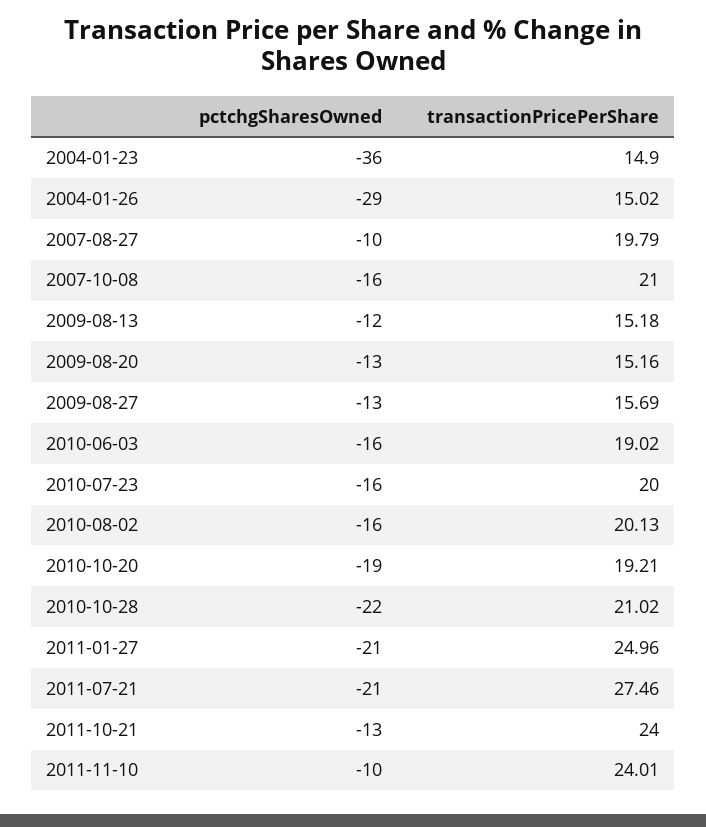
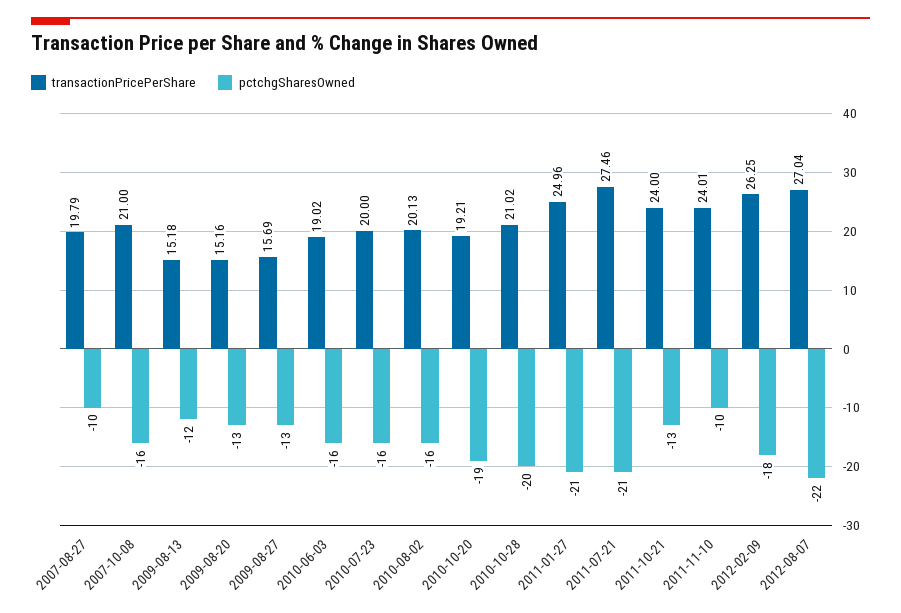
pctchgSharesOwned, 2004-01-23: -36 -> none
transactionPricePerShare, 2004-01-23: 14.9 -> none
pctchgSharesOwned, 2004-01-26: -29 -> none
transactionPricePerShare, 2004-01-26: 15.02 -> none
pctchgSharesOwned, 2010-10-28: -22 -> -20
transactionPricePerShare, 2012-02-09: none -> 26.25
pctchgSharesOwned, 2012-02-09: none -> -18
transactionPricePerShare, 2012-08-07: none -> 27.04
pctchgSharesOwned, 2012-08-07: none -> -22

